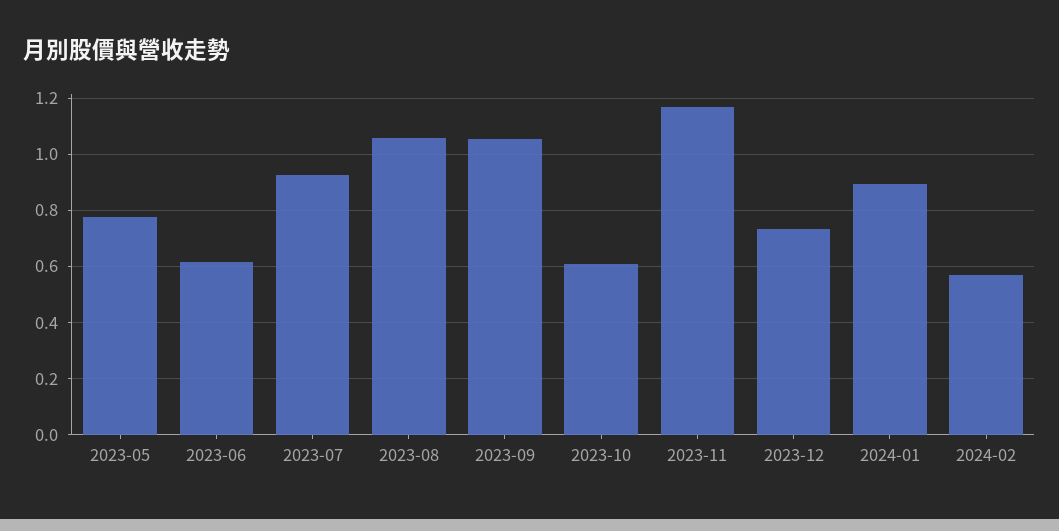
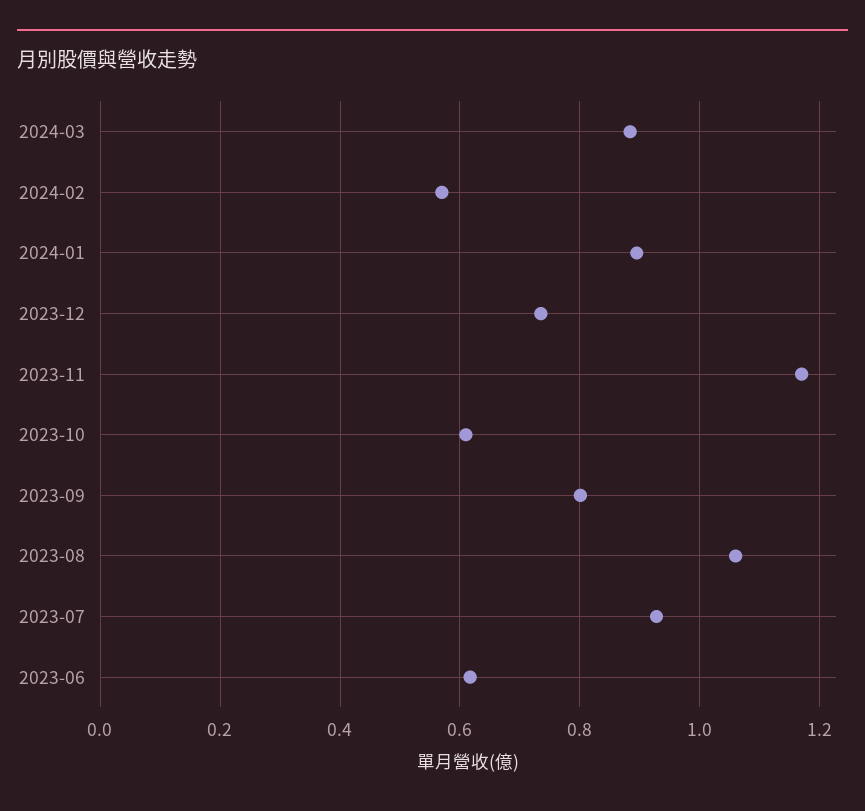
2023-05: 0.775 -> none
2023-09: 1.05 -> 0.8
2024-03: none -> 0.88

